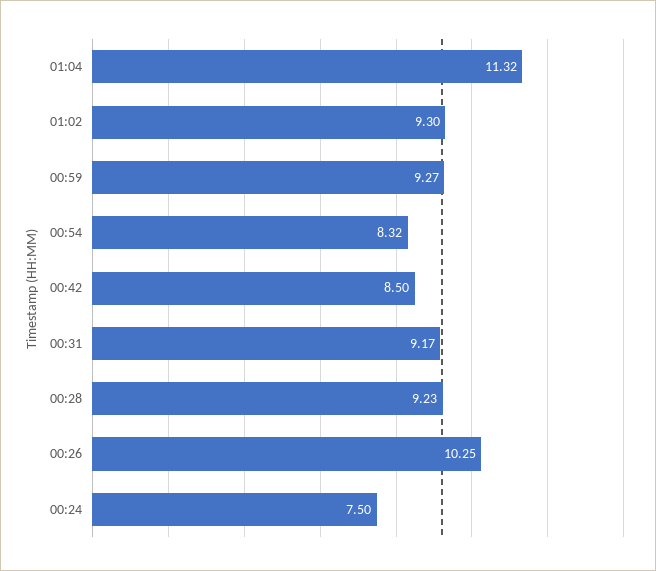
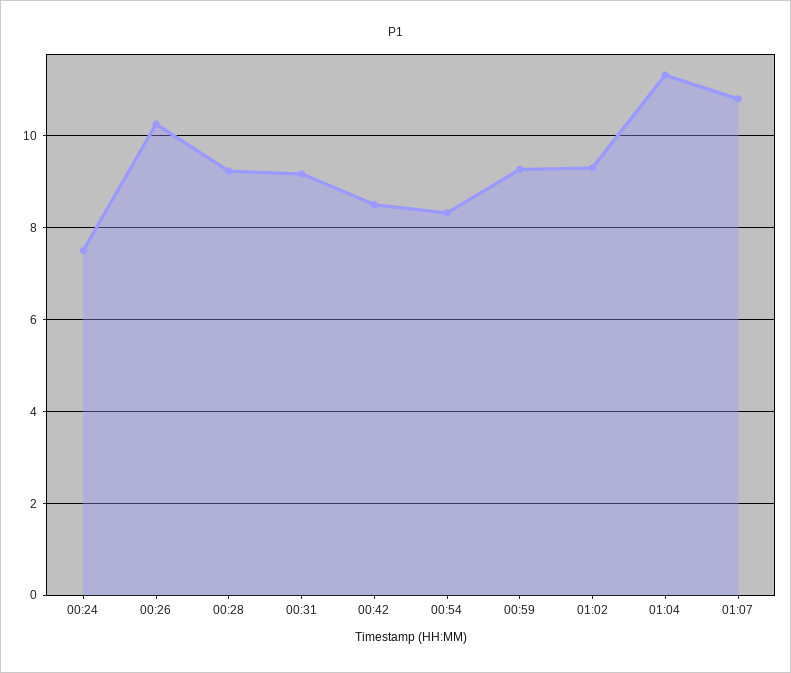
01:07: none -> 10.8

